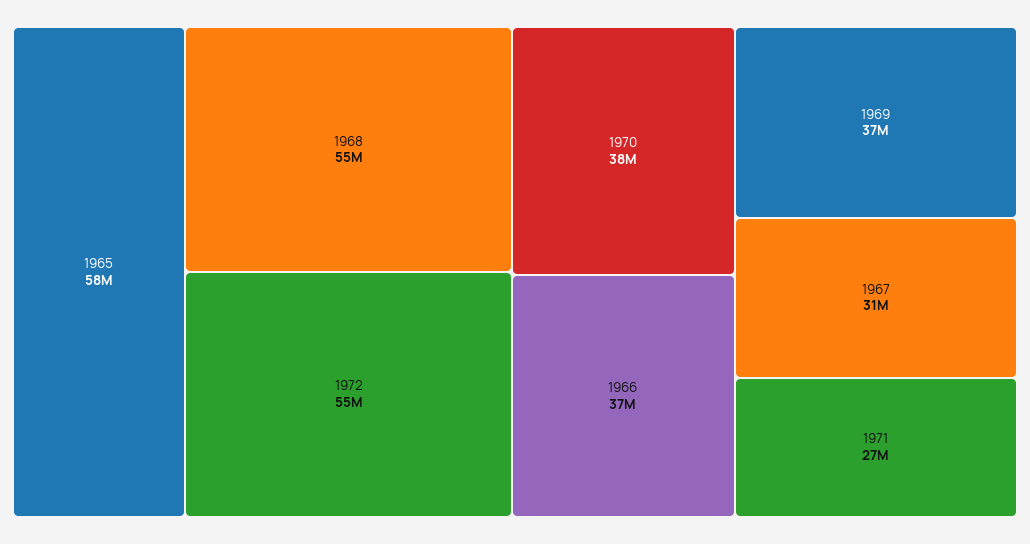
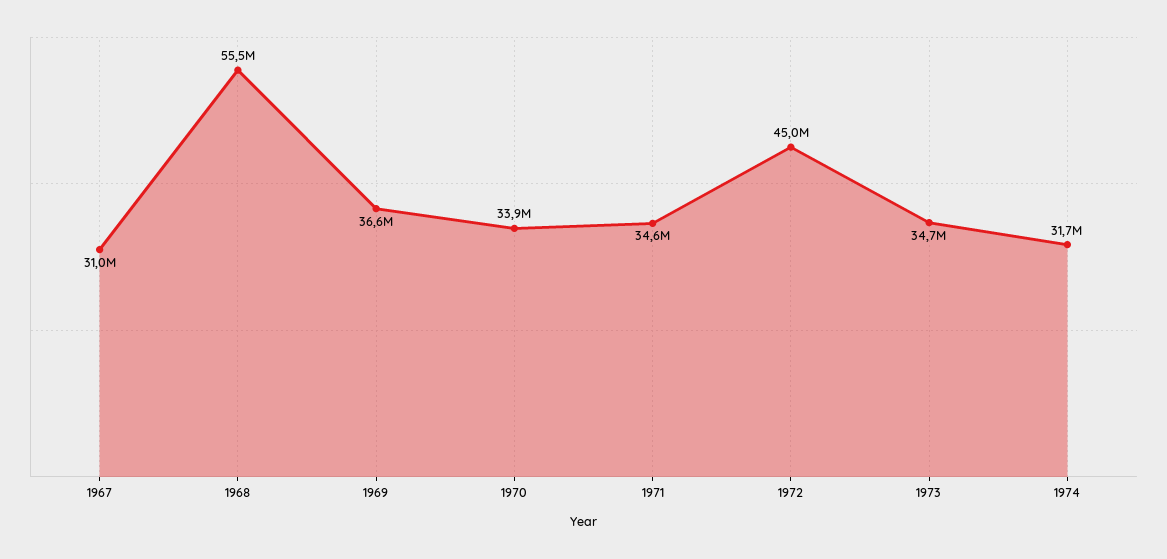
1965: 58000000 -> none
1972: 55000000 -> 45000000
1970: 38000000 -> 33900000
1966: 37000000 -> none
1971: 27000000 -> 34600000
1973: none -> 34700000
1974: none -> 31700000

